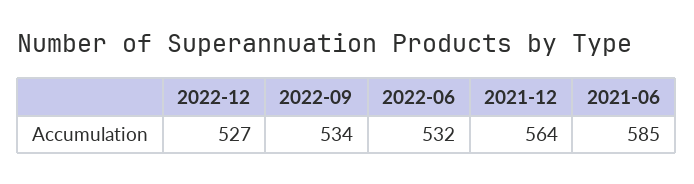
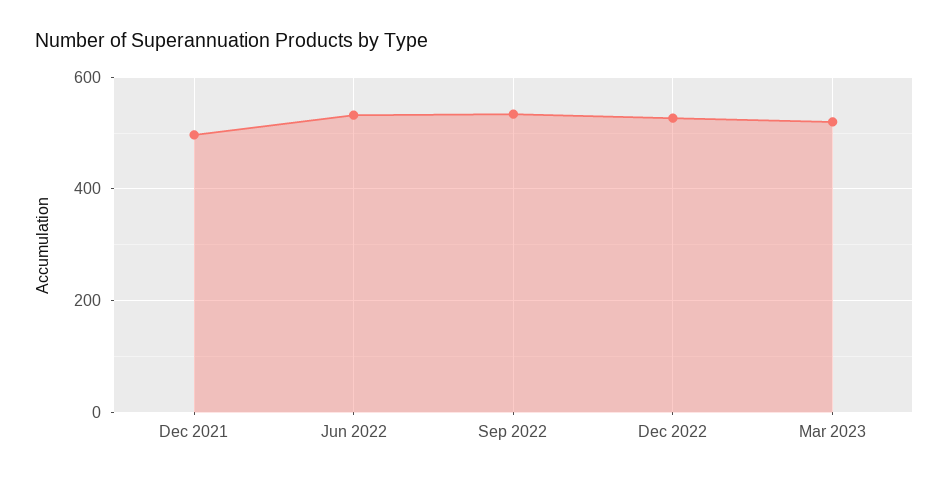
2021-12: 564 -> 500
2021-06: 585 -> none
Mar 2023: none -> 520

